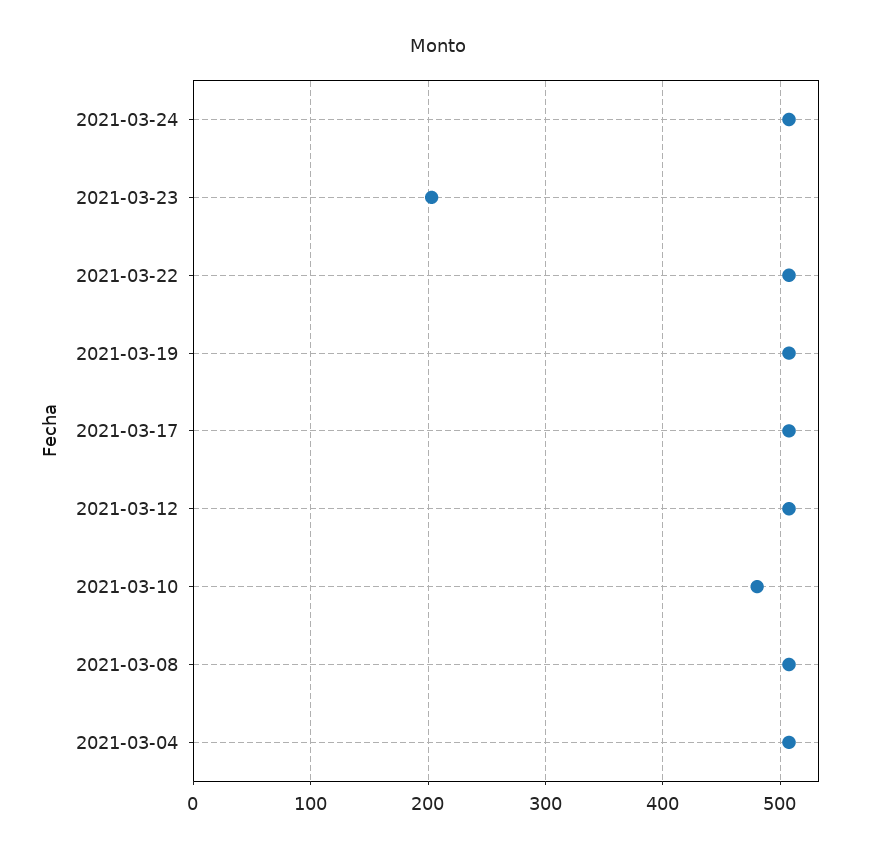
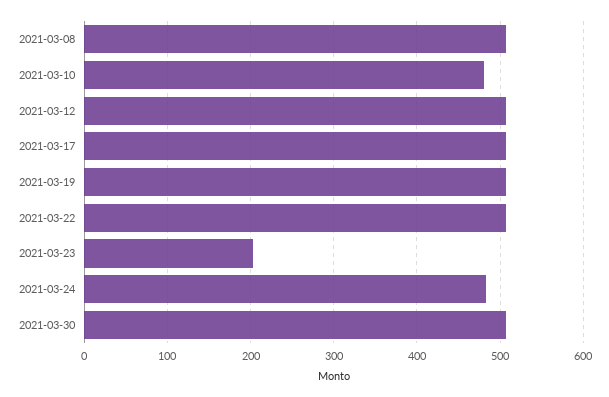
2021-03-24: 510 -> 480
2021-03-04: 510 -> none
2021-03-30: none -> 510

